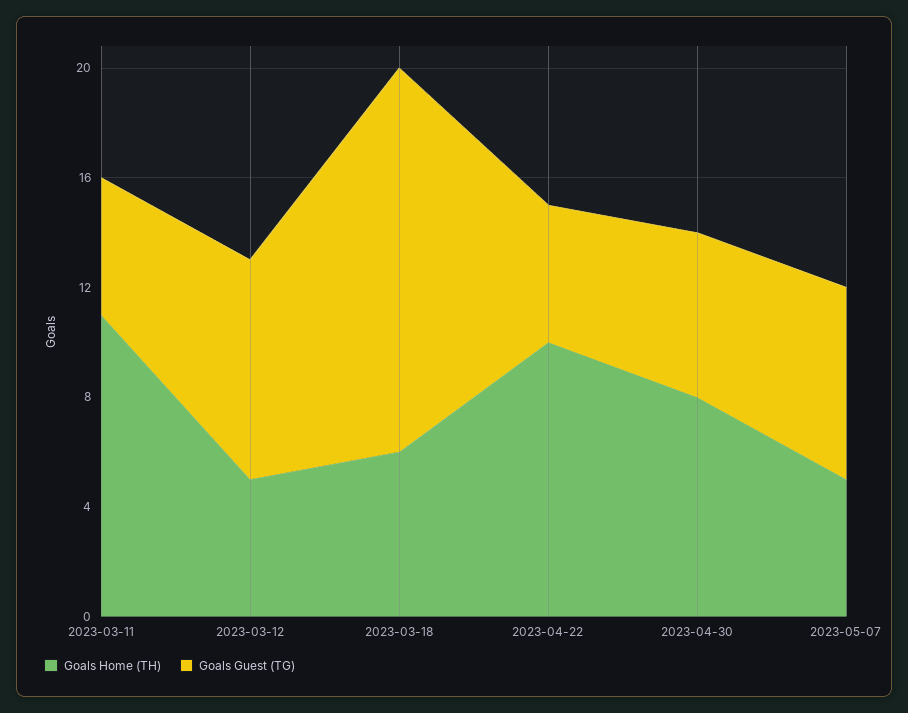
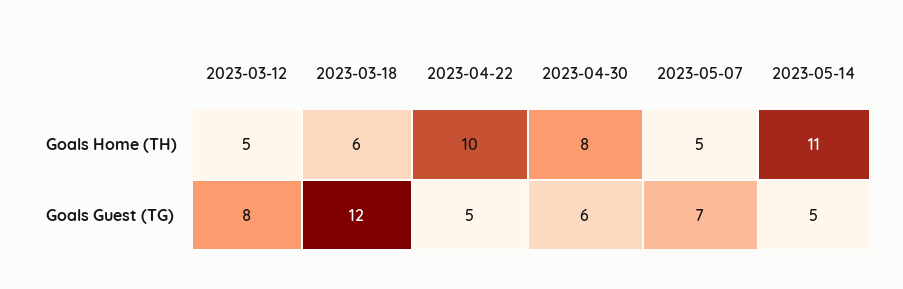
Goals Home (TH), 2023-03-11: 11 -> none
Goals Guest (TG), 2023-03-11: 5 -> none
Goals Guest (TG), 2023-03-18: 14 -> 12
Goals Home (TH), 2023-05-14: none -> 11
Goals Guest (TG), 2023-05-14: none -> 5

